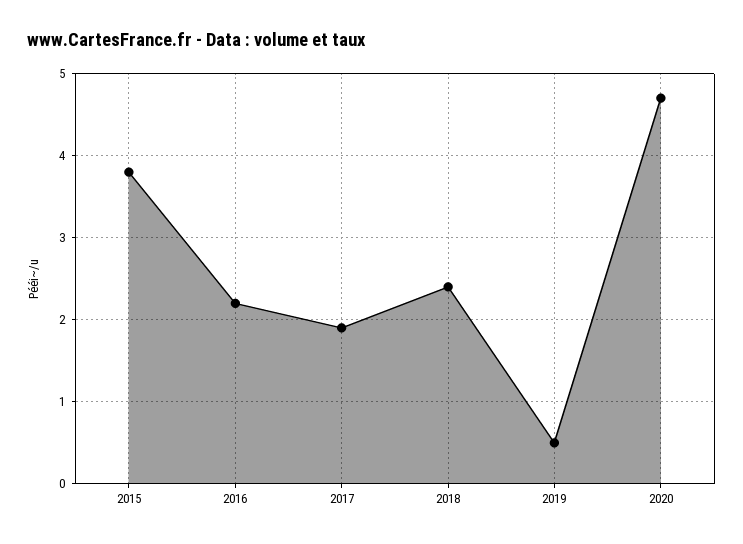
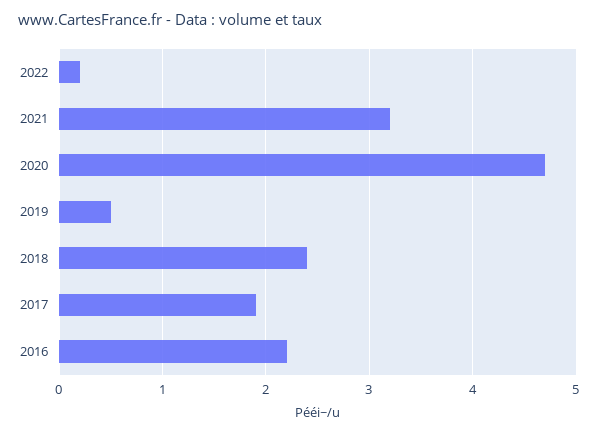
2015: 3.8 -> none
2022: none -> 0.2
2021: none -> 3.2

